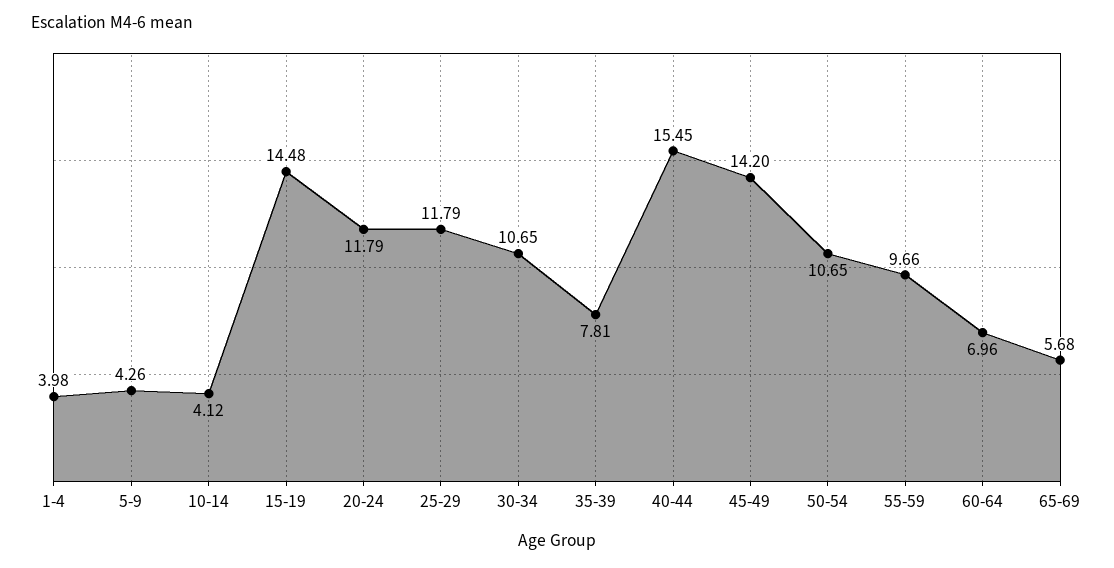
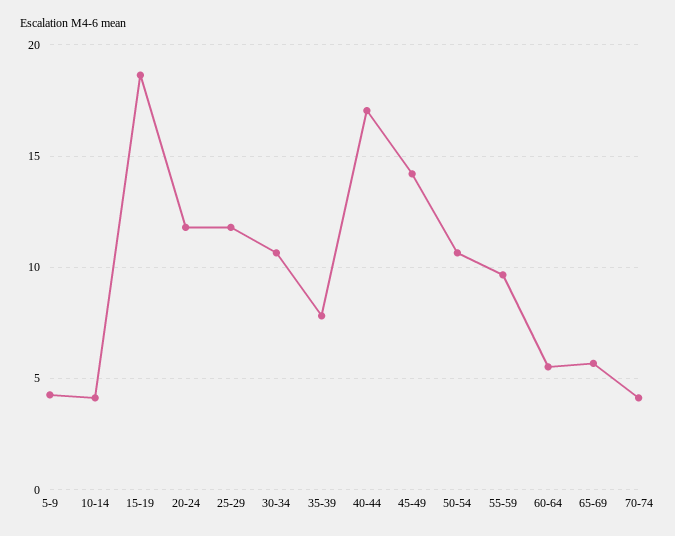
1-4: 3.98 -> none
15-19: 14.48 -> 18.5
40-44: 15.45 -> 17
60-64: 6.96 -> 5.5
70-74: none -> 4

